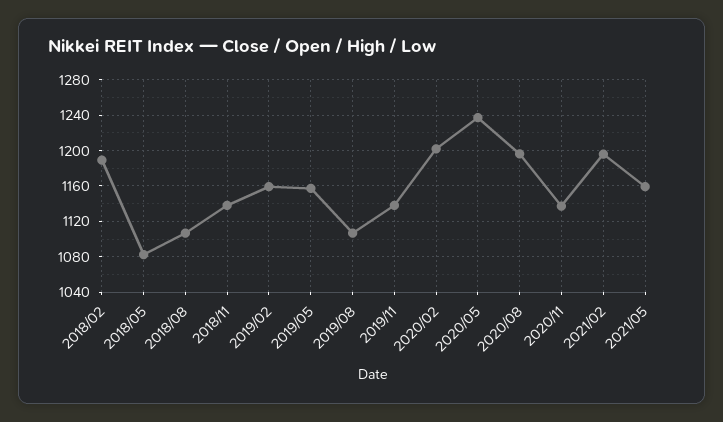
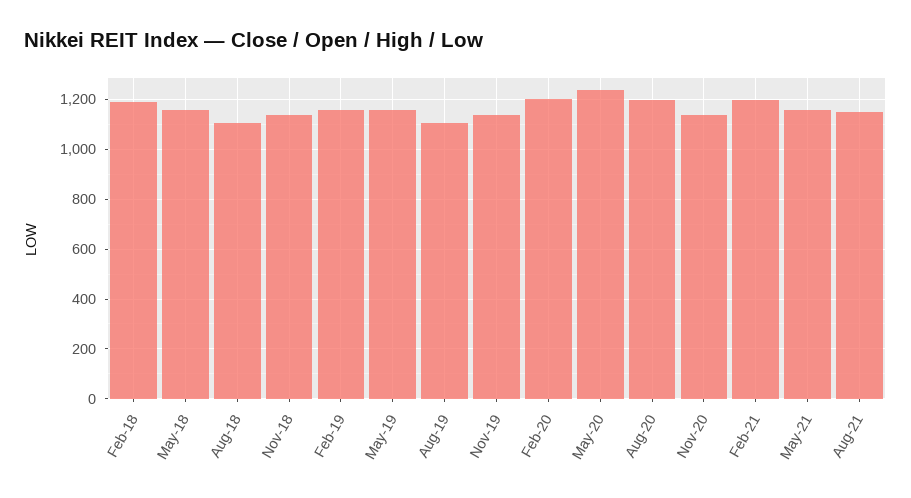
2018/05: 1080 -> 1150
Aug-21: none -> 1150

